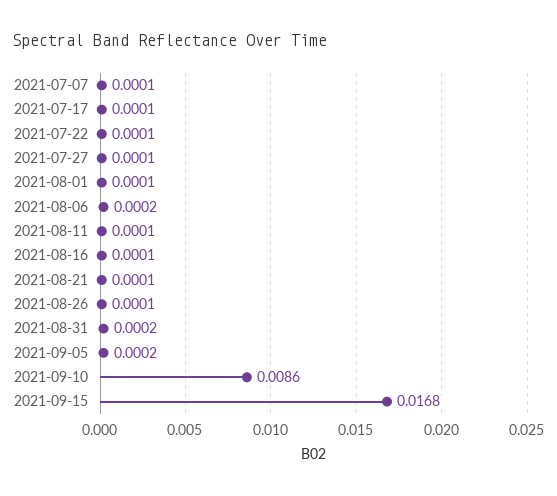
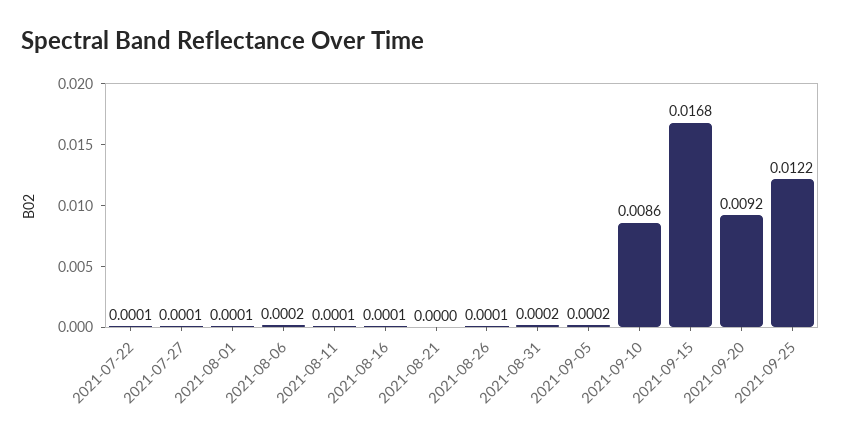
2021-07-07: 0.0001 -> none
2021-07-17: 0.0001 -> none
2021-08-21: 0.0001 -> 0
2021-09-20: none -> 0.0092
2021-09-25: none -> 0.0122

